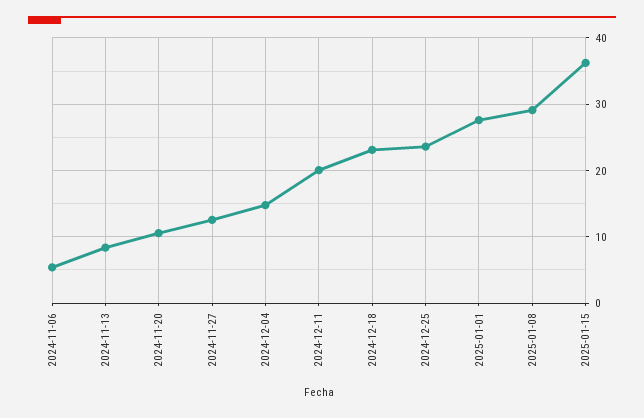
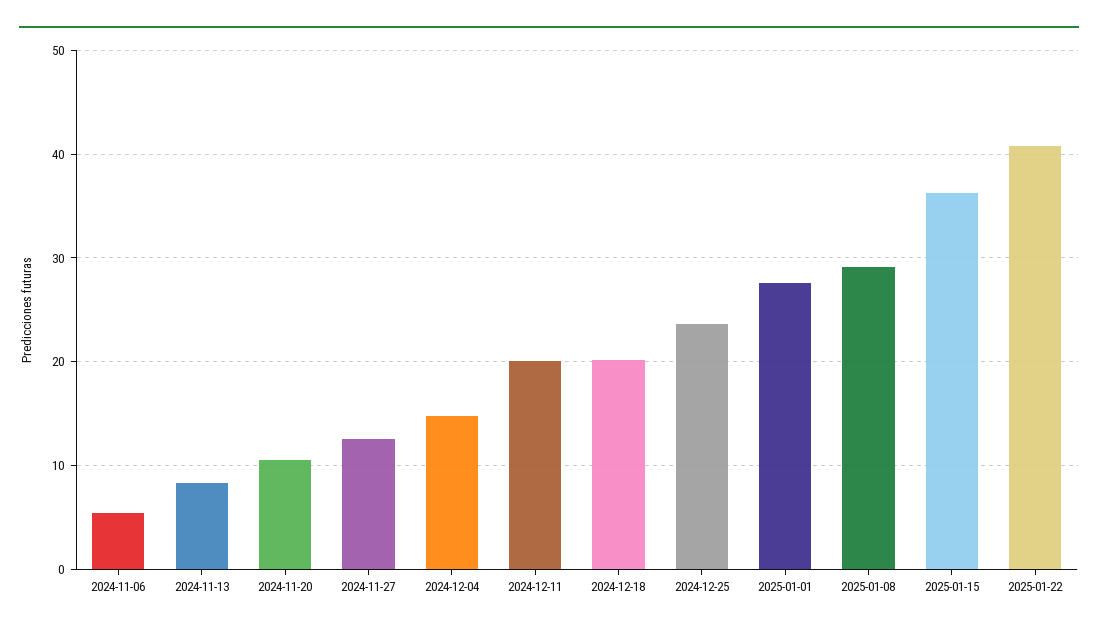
2024-12-18: 23 -> 20
2025-01-22: none -> 41

